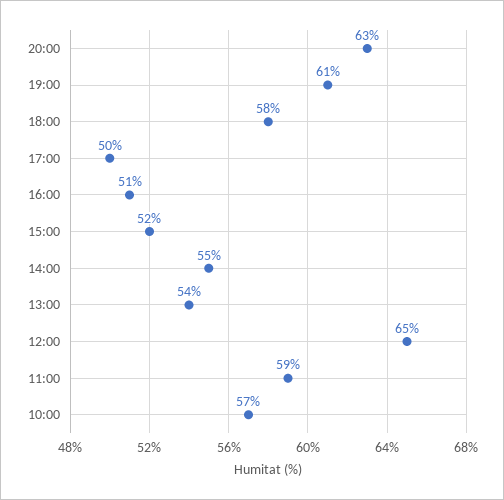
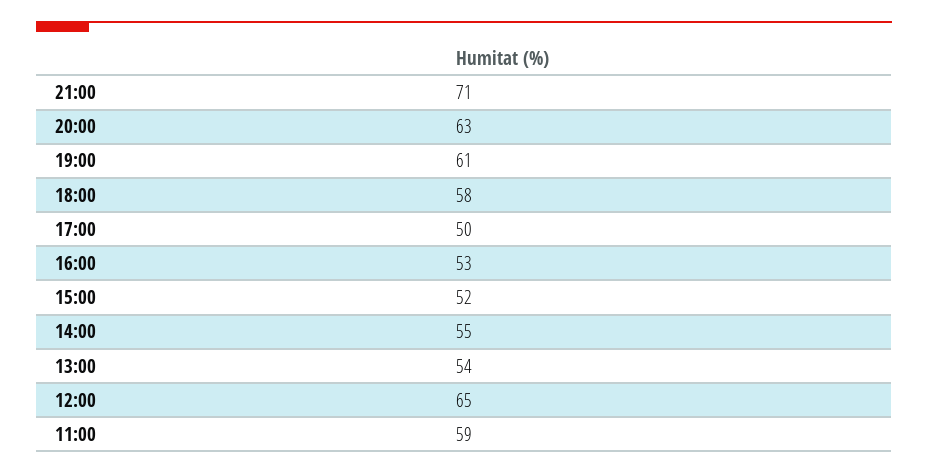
16:00: 51 -> 53
10:00: 57 -> none
21:00: none -> 71

